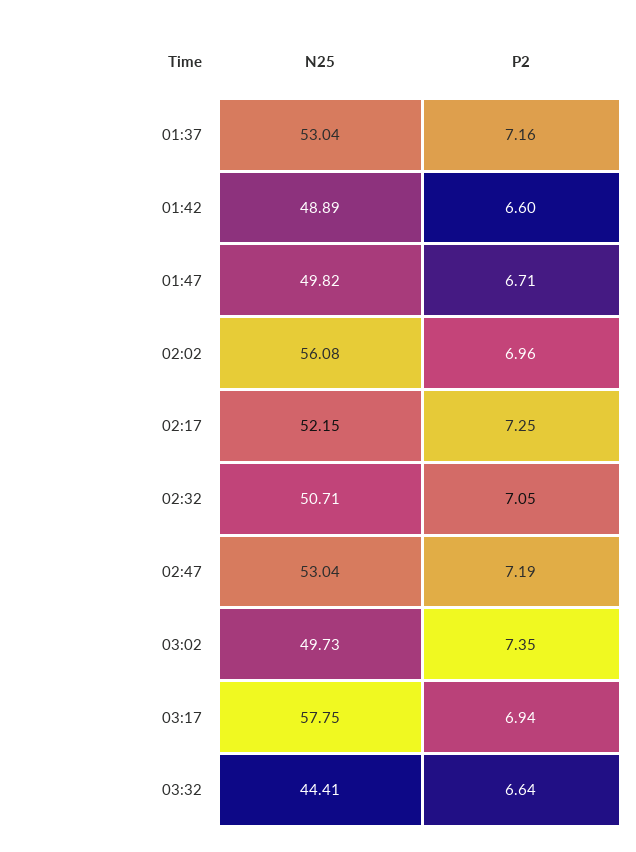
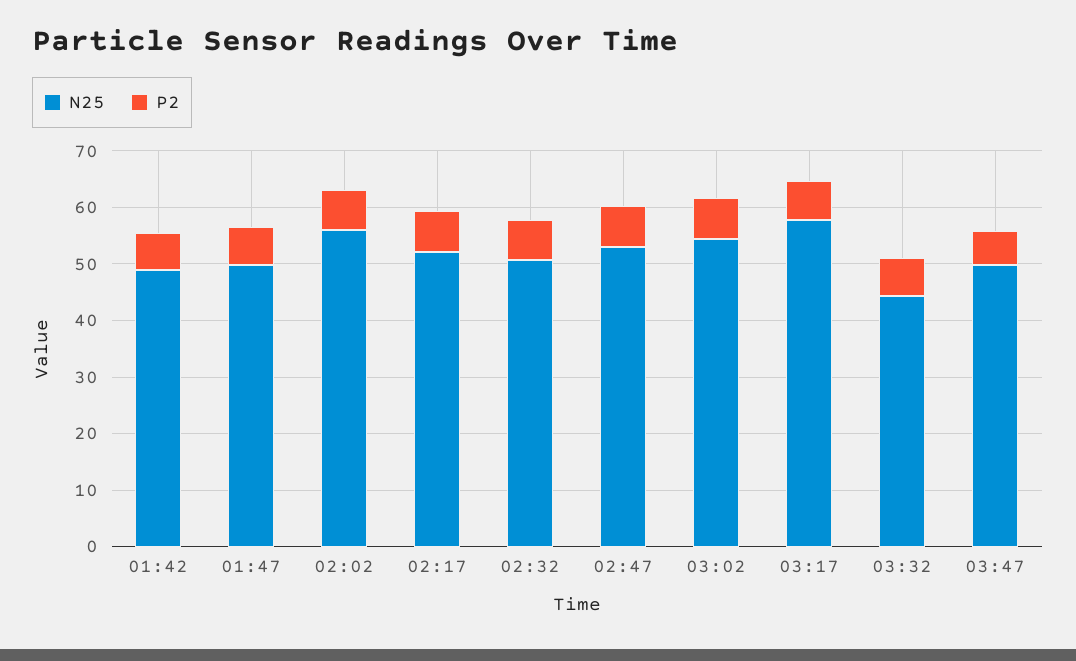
N25, 01:37: 53.04 -> none
P2, 01:37: 7.16 -> none
N25, 03:02: 49.73 -> 54
N25, 03:47: none -> 50
P2, 03:47: none -> 6

